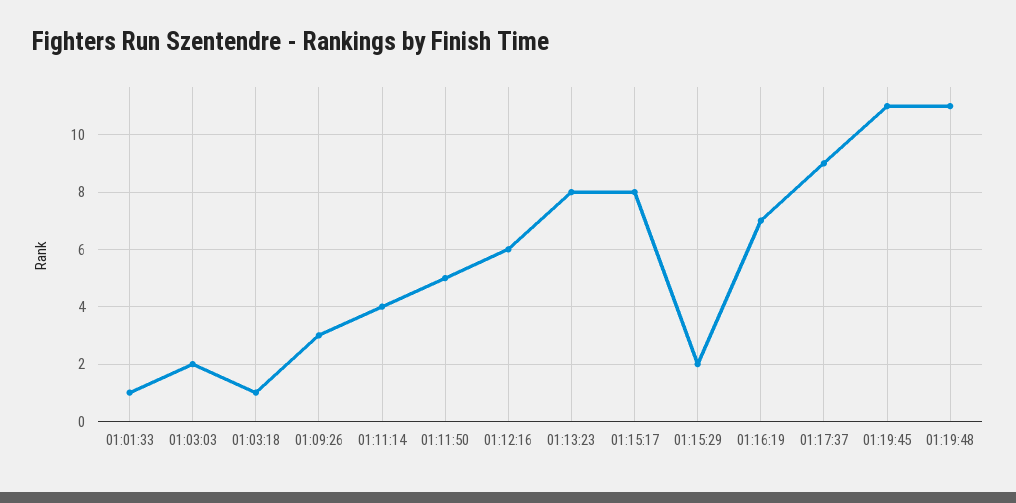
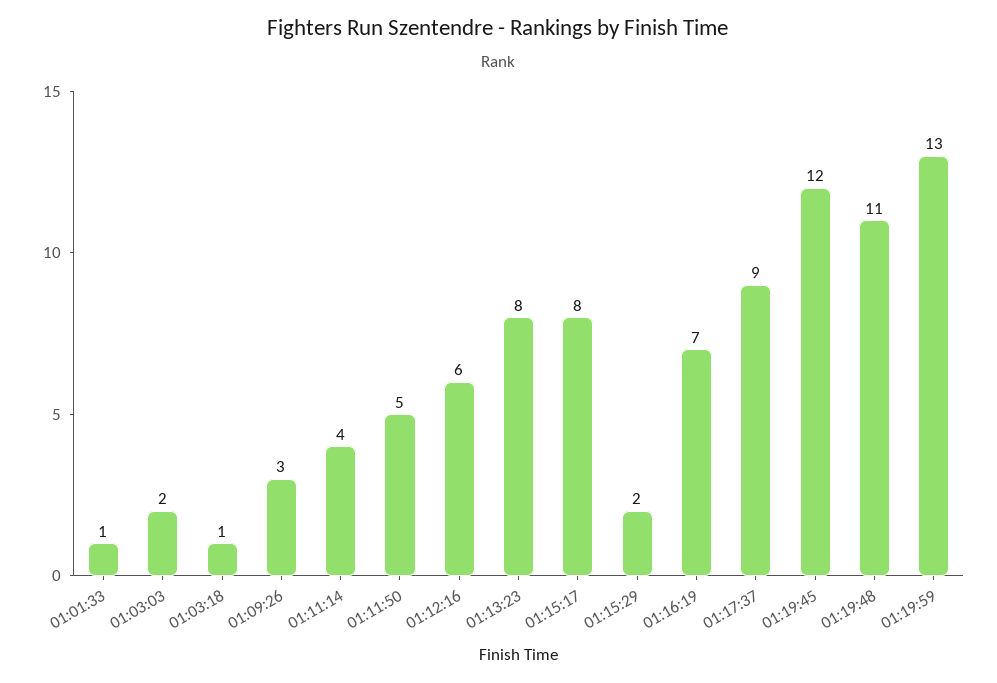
01:19:45: 11 -> 12
01:19:59: none -> 13

